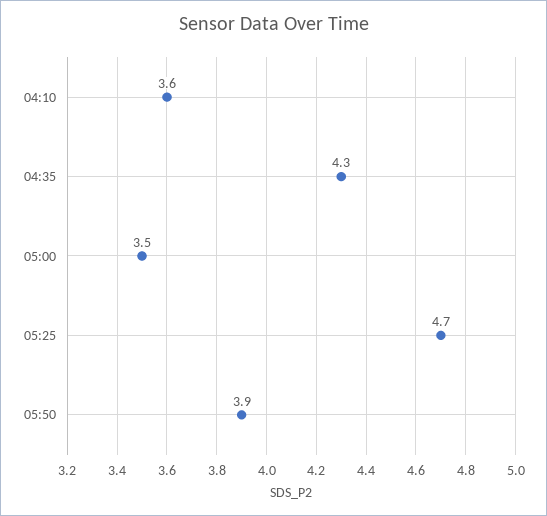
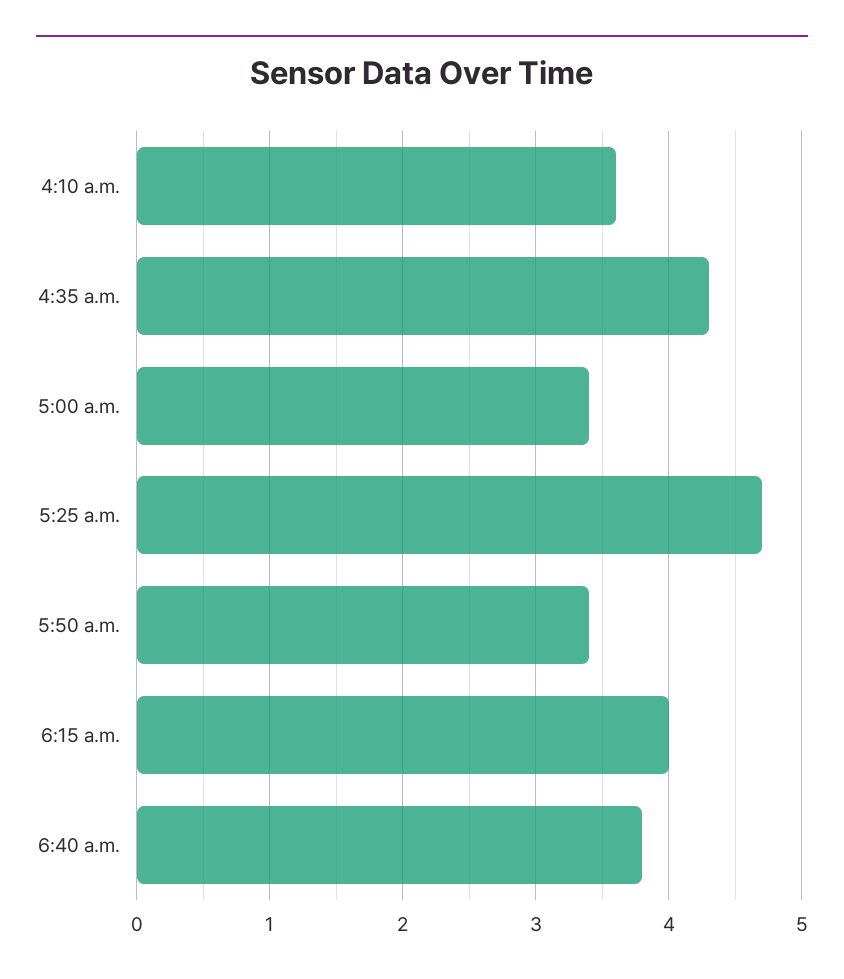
05:00: 3.5 -> 3.4
05:50: 3.9 -> 3.4
6:15 a.m.: none -> 4
6:40 a.m.: none -> 3.8

